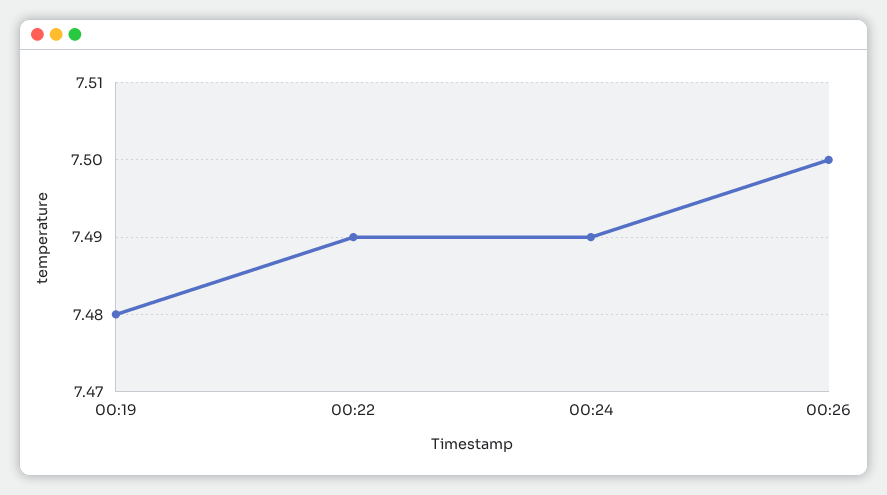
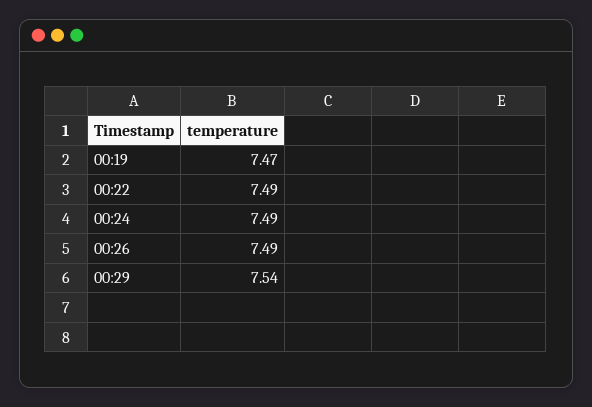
00:19: 7.48 -> 7.47
00:26: 7.5 -> 7.49
00:29: none -> 7.54

